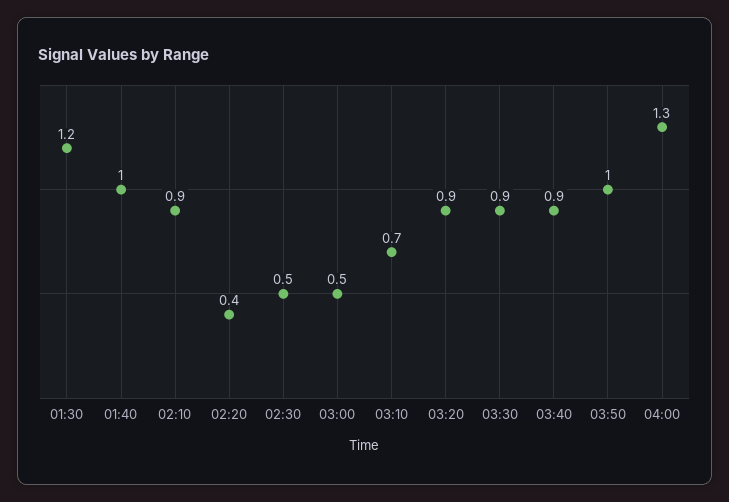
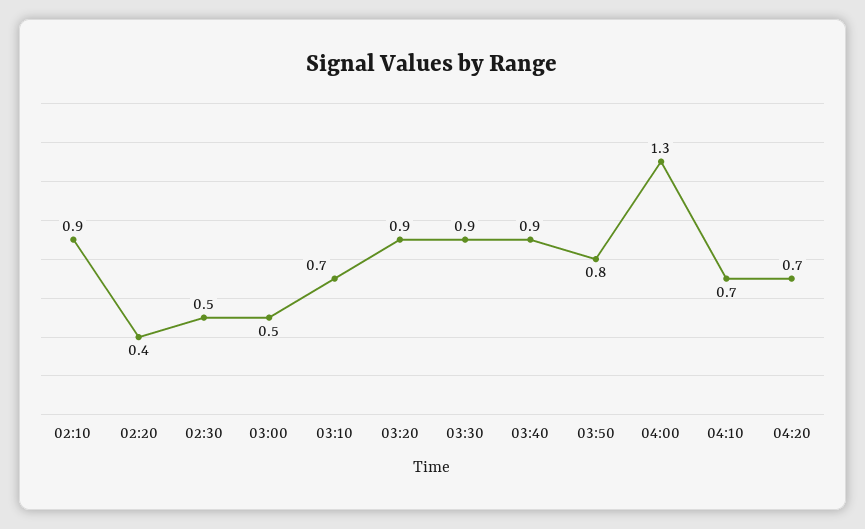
01:30: 1.2 -> none
01:40: 1 -> none
03:50: 1 -> 0.8
04:10: none -> 0.7
04:20: none -> 0.7

